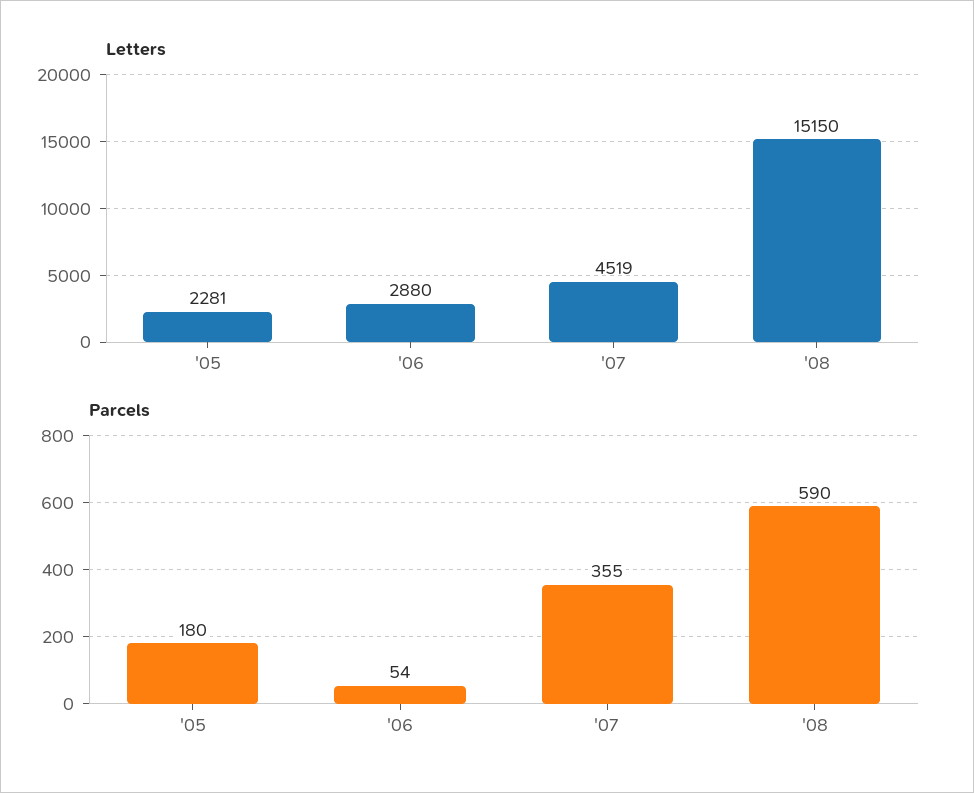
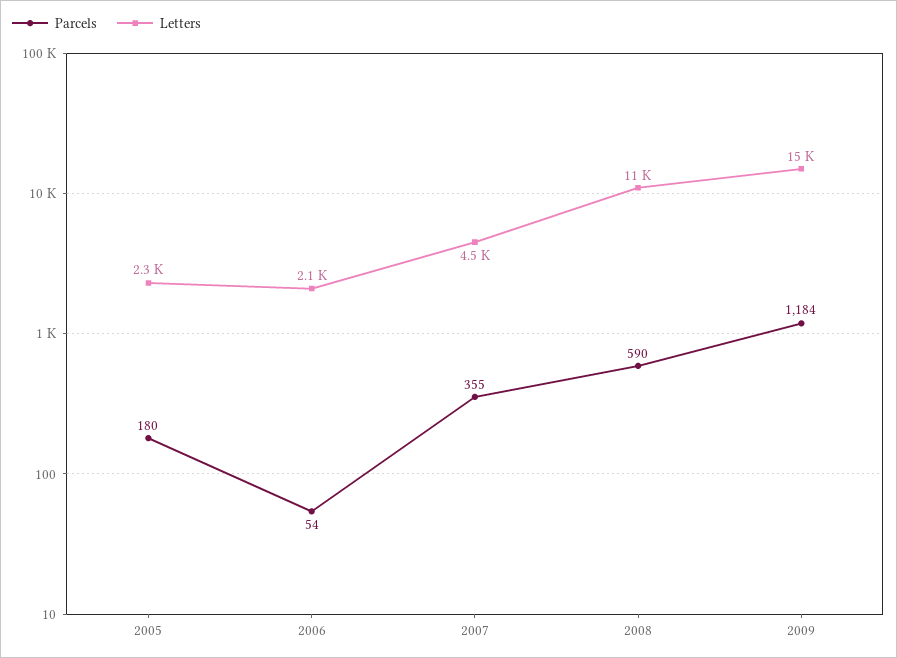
Letters, '06: 2880 -> 2100
Letters, '08: 15150 -> 11000
Parcels, 2009: none -> 1184
Letters, 2009: none -> 15000

